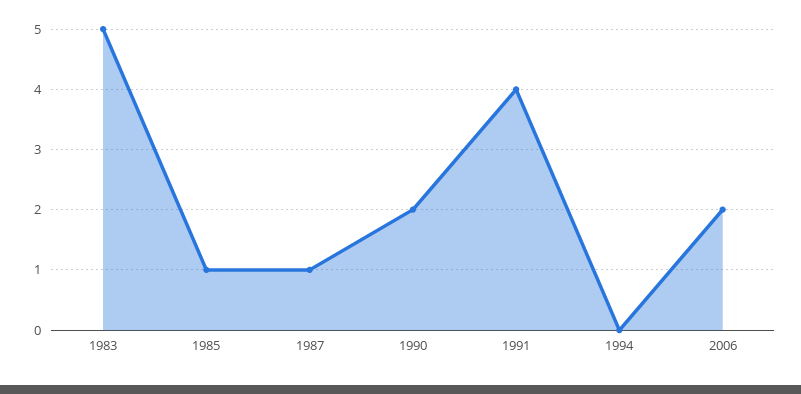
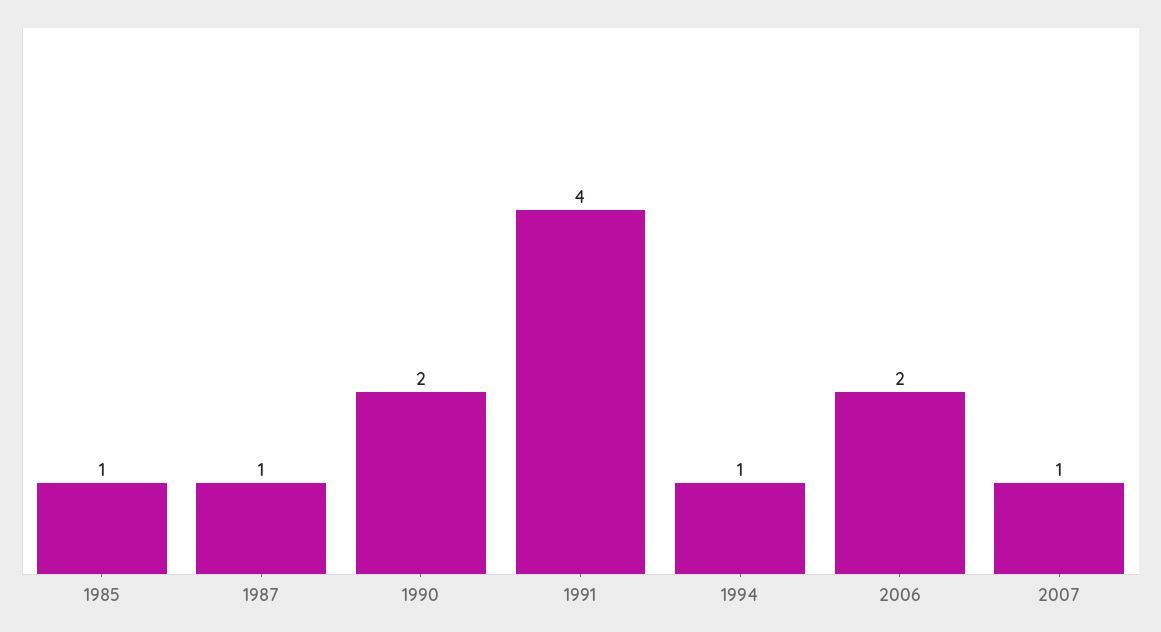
1983: 5 -> none
1994: 0 -> 1
2007: none -> 1

